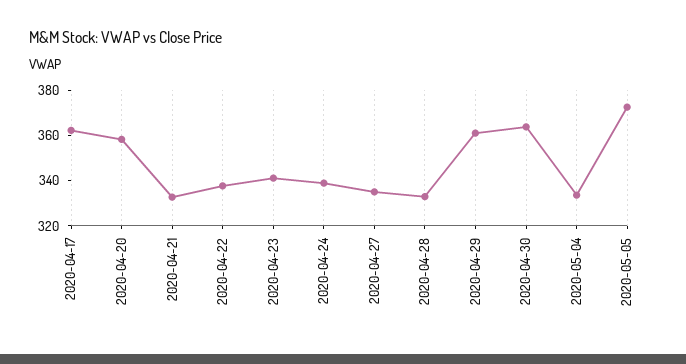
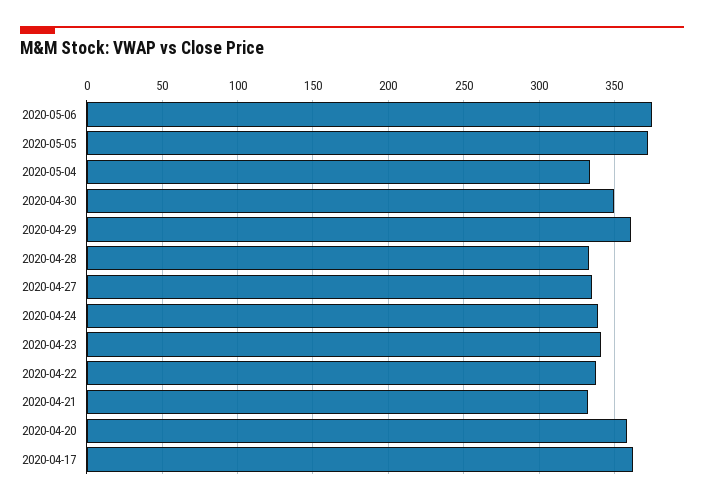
2020-04-30: 365 -> 350
2020-05-06: none -> 375

